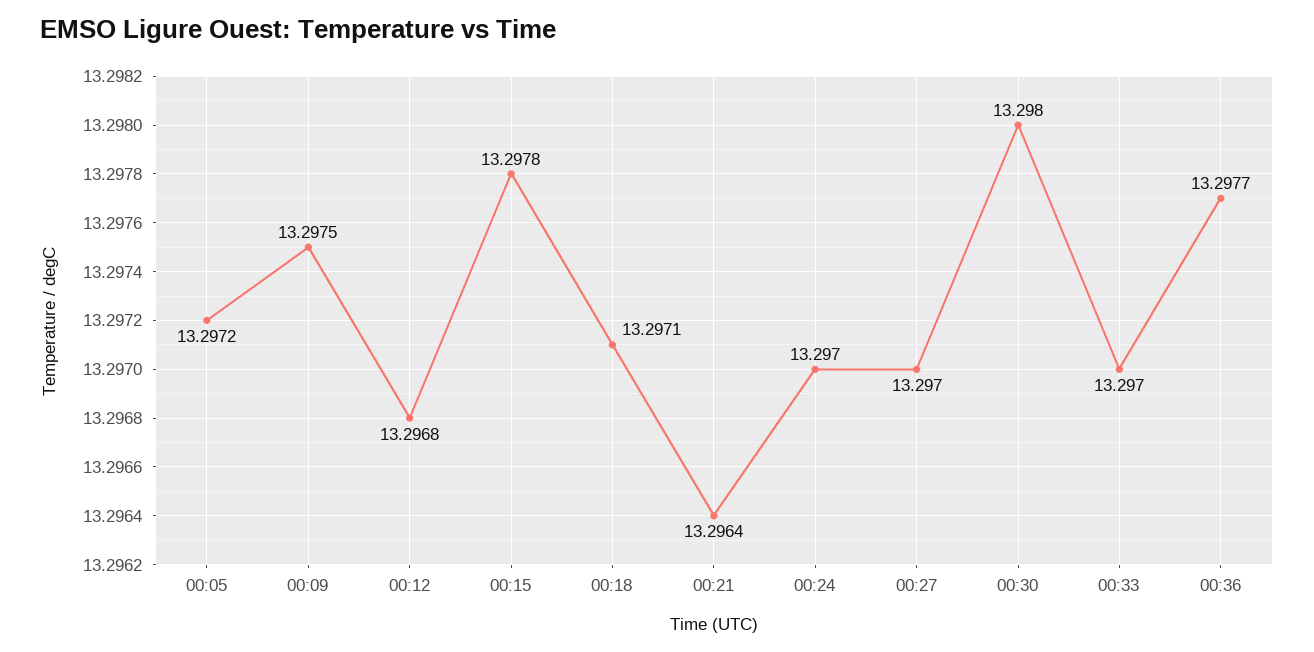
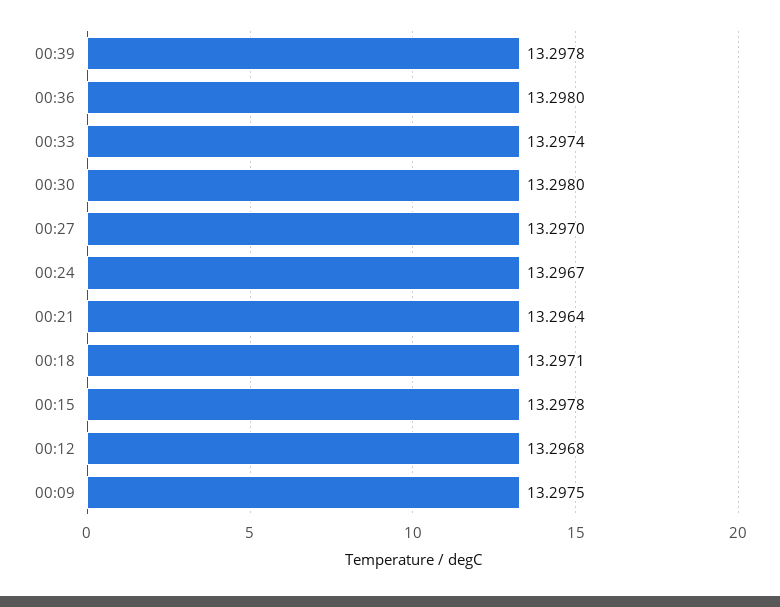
00:05: 13.2972 -> none
00:24: 13.297 -> 13.2967
00:33: 13.297 -> 13.2974
00:36: 13.2977 -> 13.298
00:39: none -> 13.2978

